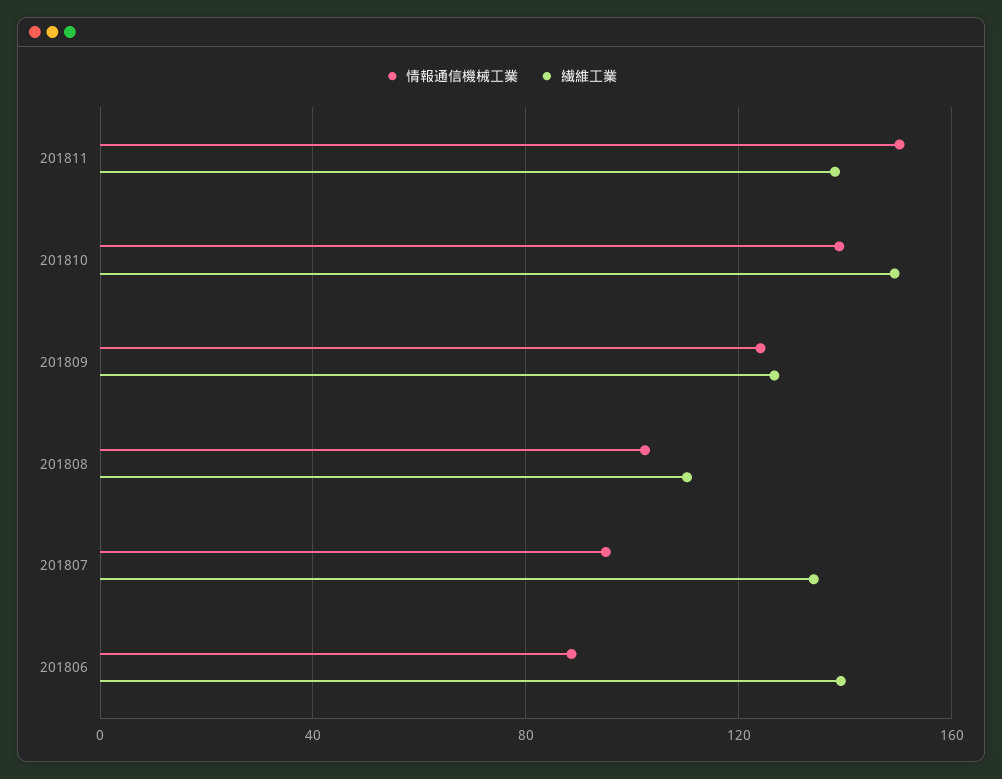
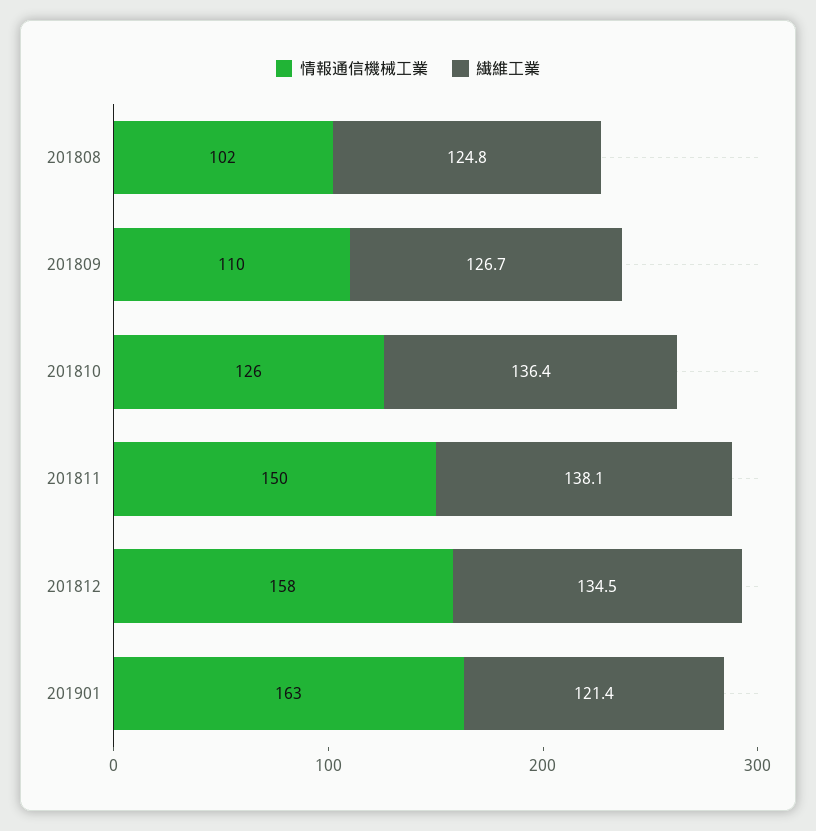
情報通信機械工業, 201810: 140 -> 126
繊維工業, 201810: 150 -> 136.4
情報通信機械工業, 201809: 125 -> 110
繊維工業, 201808: 110 -> 124.8
情報通信機械工業, 201807: 95 -> none
繊維工業, 201807: 135 -> none
情報通信機械工業, 201806: 90 -> none
繊維工業, 201806: 140 -> none
情報通信機械工業, 201812: none -> 158
繊維工業, 201812: none -> 134.5
情報通信機械工業, 201901: none -> 163
繊維工業, 201901: none -> 121.4

